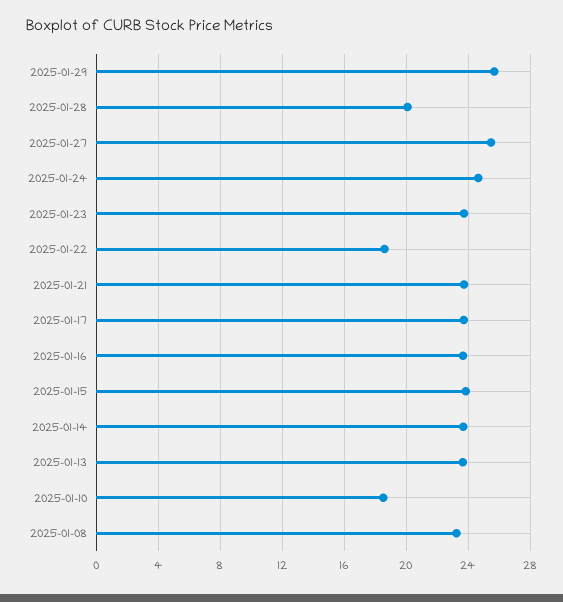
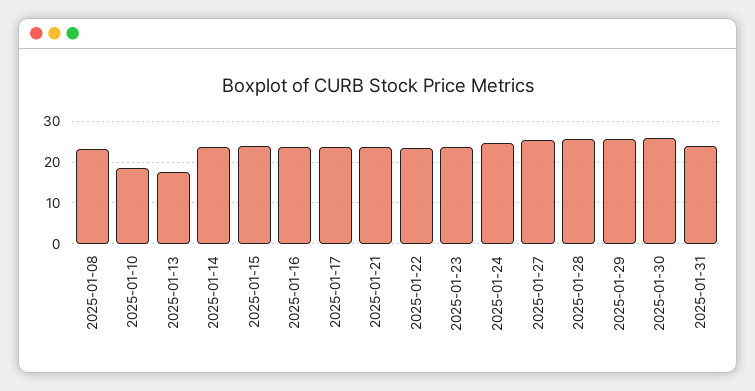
2025-01-28: 20 -> 26
2025-01-22: 18.5 -> 24
2025-01-13: 23.5 -> 18
2025-01-30: none -> 26
2025-01-31: none -> 24

